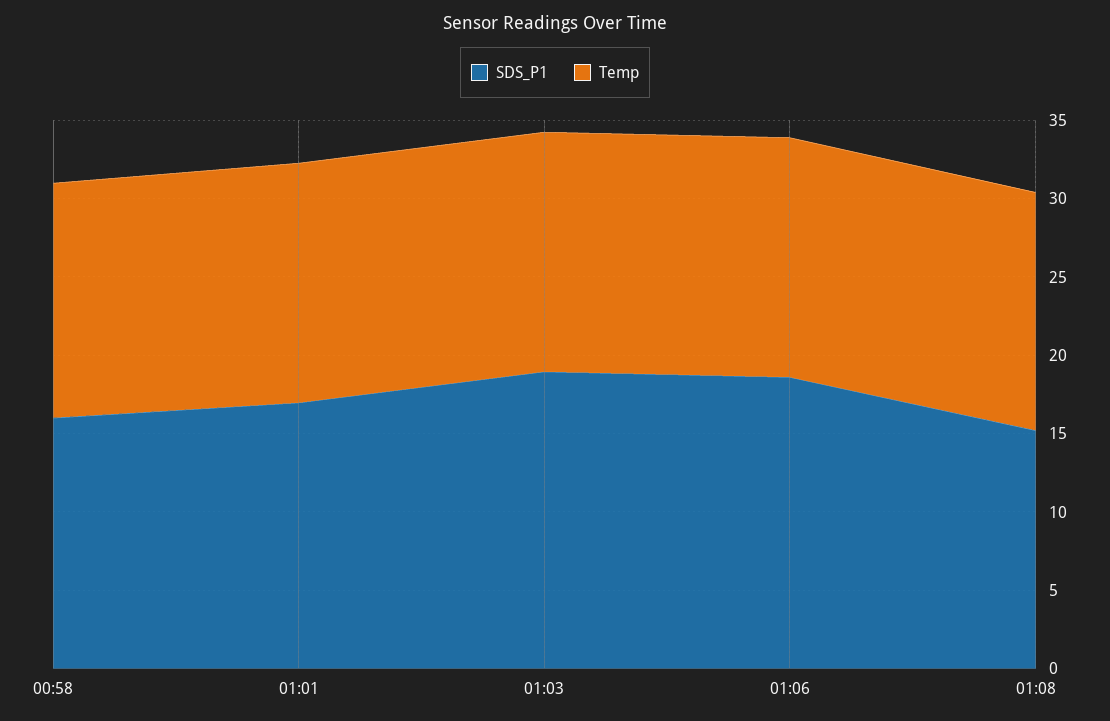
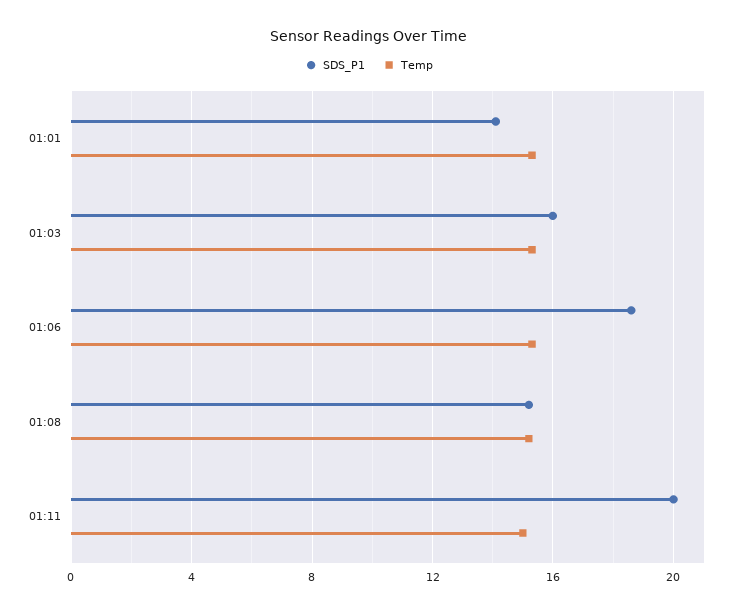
SDS_P1, 00:58: 16 -> none
Temp, 00:58: 15 -> none
SDS_P1, 01:01: 17 -> 14
SDS_P1, 01:03: 19 -> 16
SDS_P1, 01:11: none -> 20
Temp, 01:11: none -> 15

